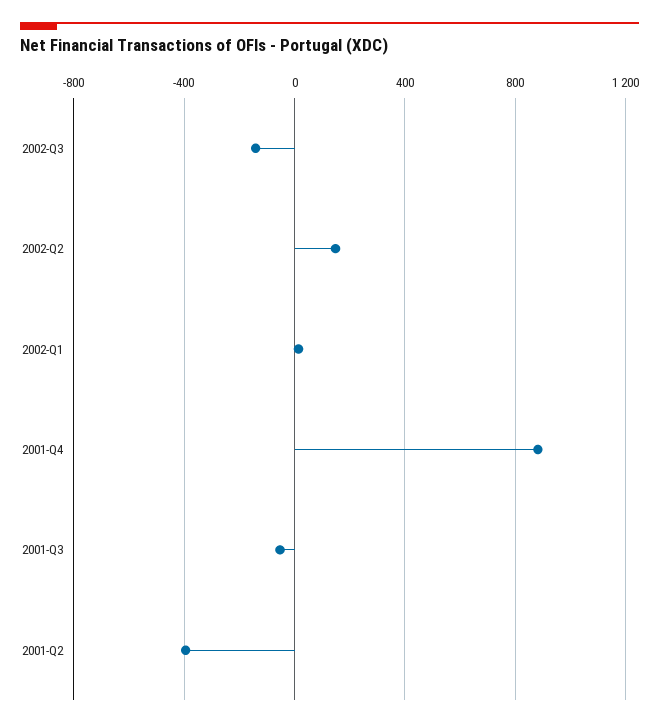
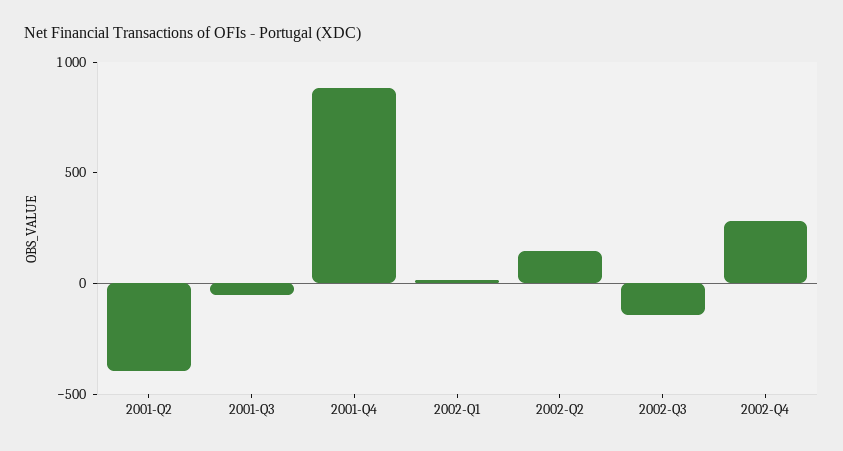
2002-Q4: none -> 300

